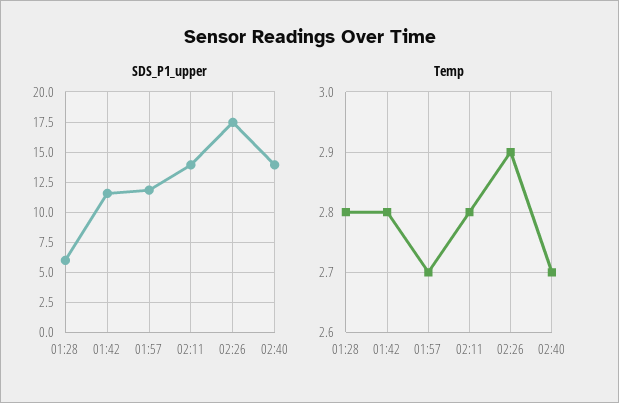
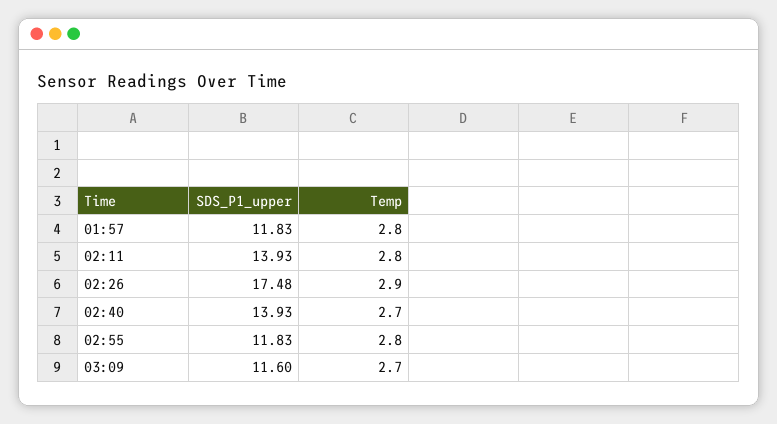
SDS_P1_upper, 01:28: 6 -> none
SDS_P1_upper, 01:42: 11.5 -> none
Temp, 01:28: 2.8 -> none
Temp, 01:42: 2.8 -> none
Temp, 01:57: 2.7 -> 2.8
SDS_P1_upper, 02:55: none -> 11.83
Temp, 02:55: none -> 2.8
SDS_P1_upper, 03:09: none -> 11.6
Temp, 03:09: none -> 2.7

